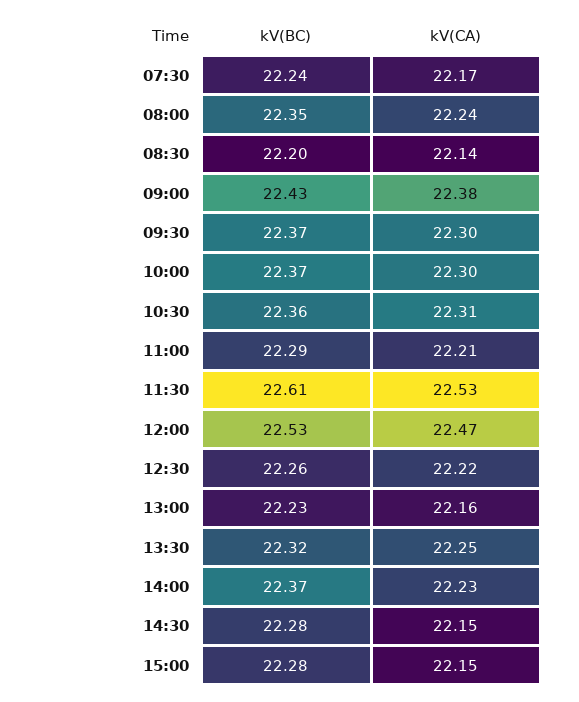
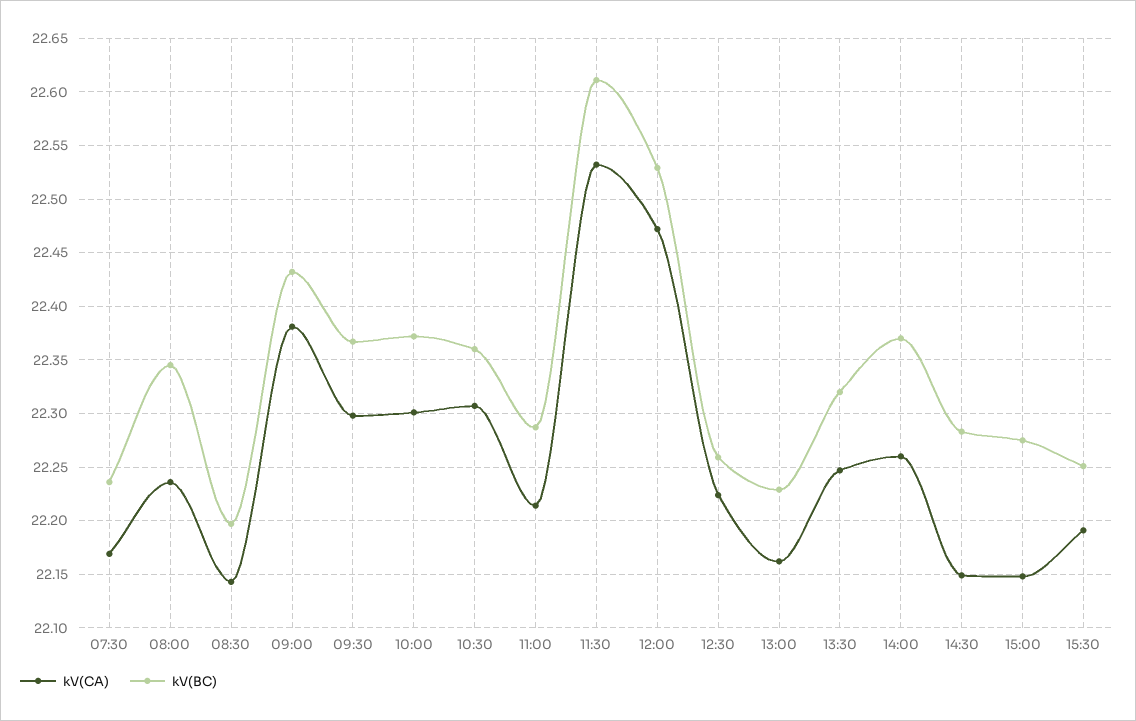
kV(CA), 14:00: 22.23 -> 22.26
kV(CA), 15:30: none -> 22.19
kV(BC), 15:30: none -> 22.25

